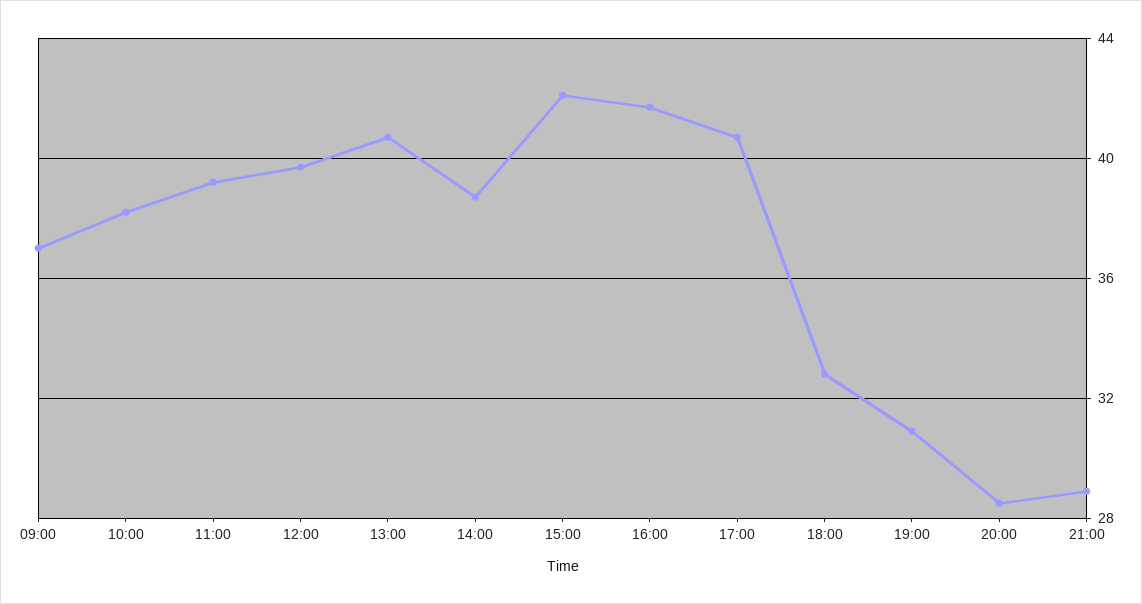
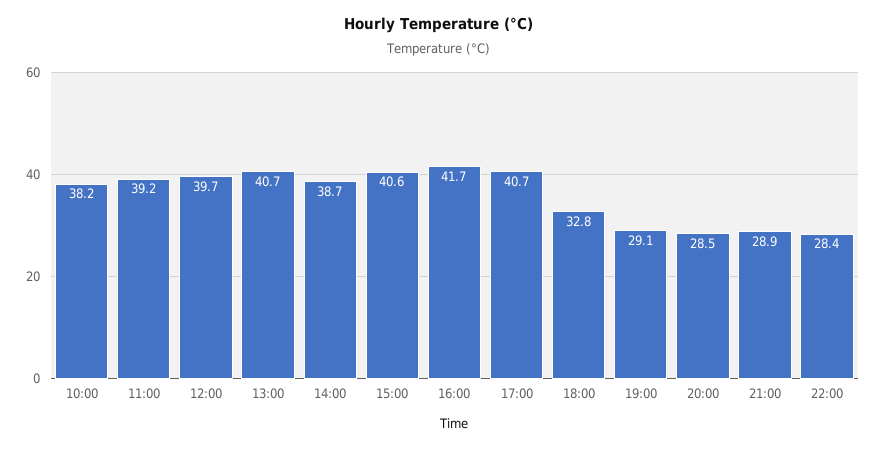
09:00: 37 -> none
15:00: 42 -> 40.6
19:00: 31 -> 29.1
22:00: none -> 28.4

